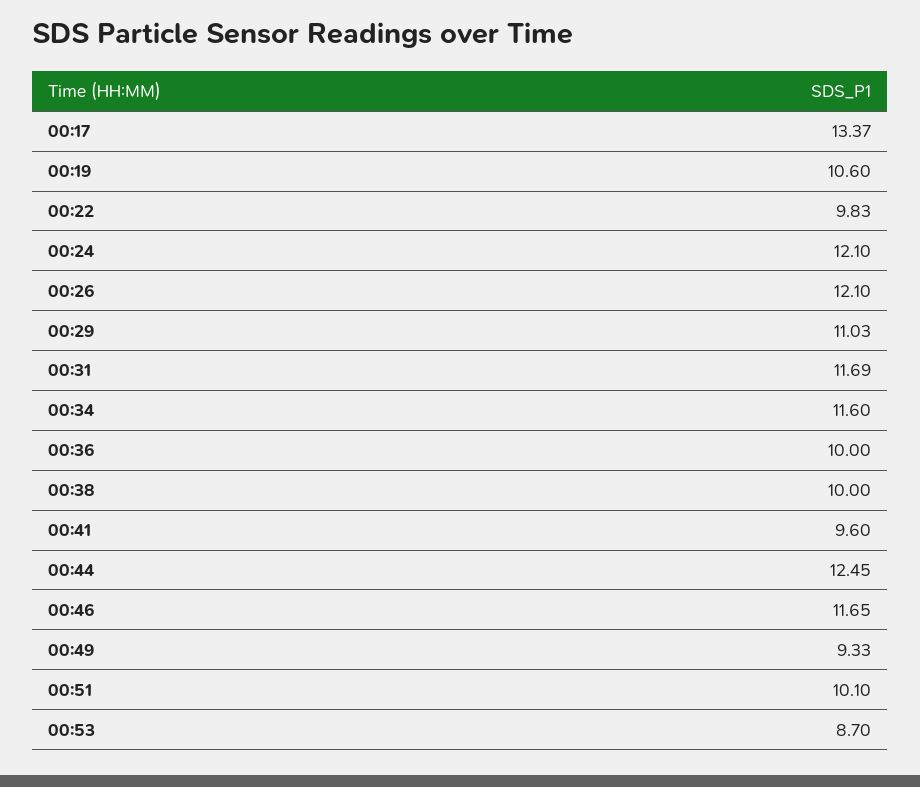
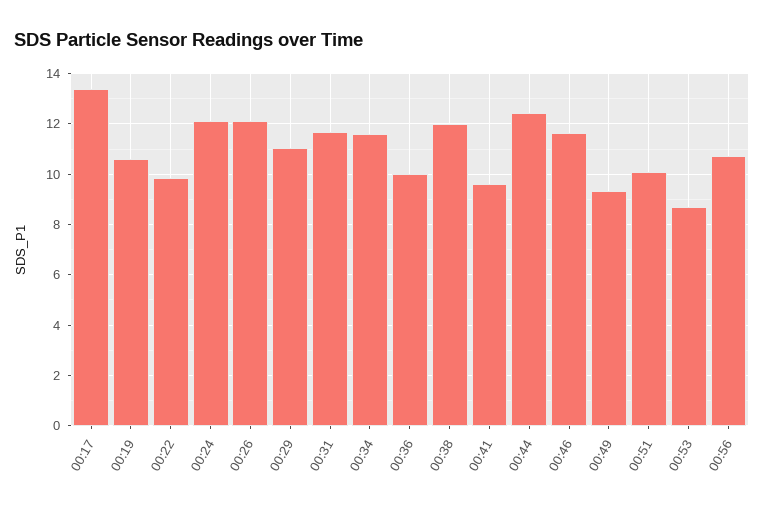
00:38: 10 -> 12
00:56: none -> 10.75

